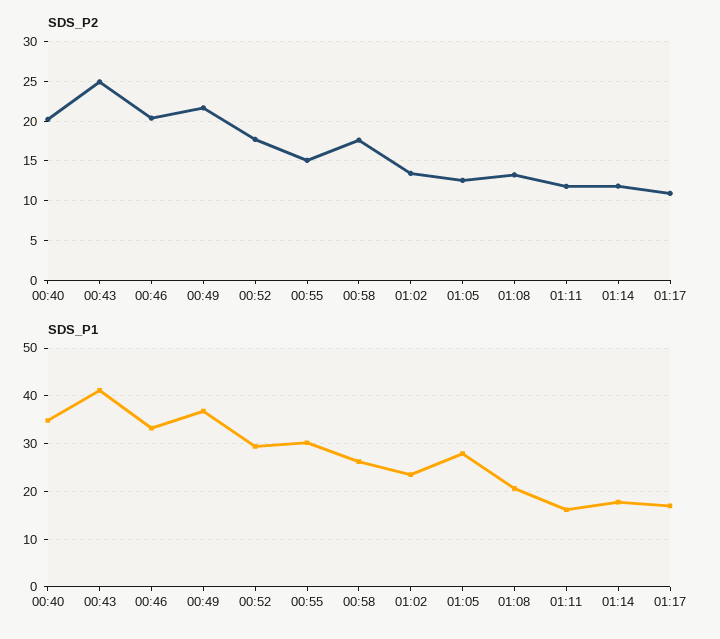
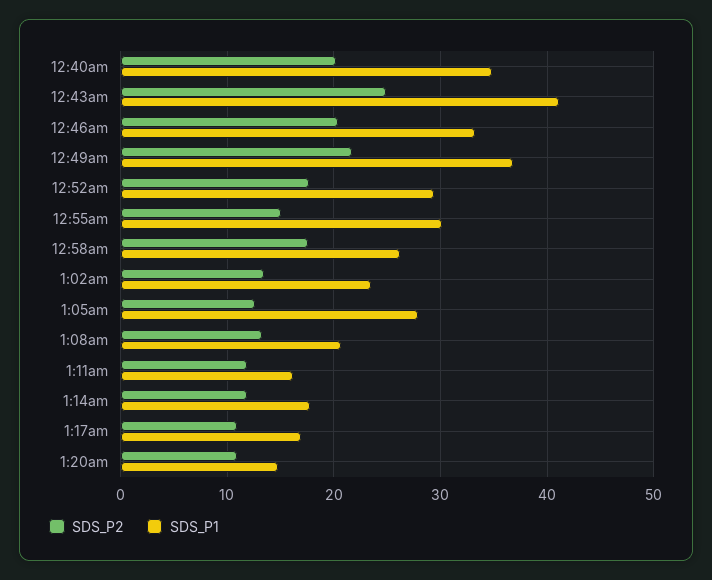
SDS_P2, 1:20am: none -> 11
SDS_P1, 1:20am: none -> 15

